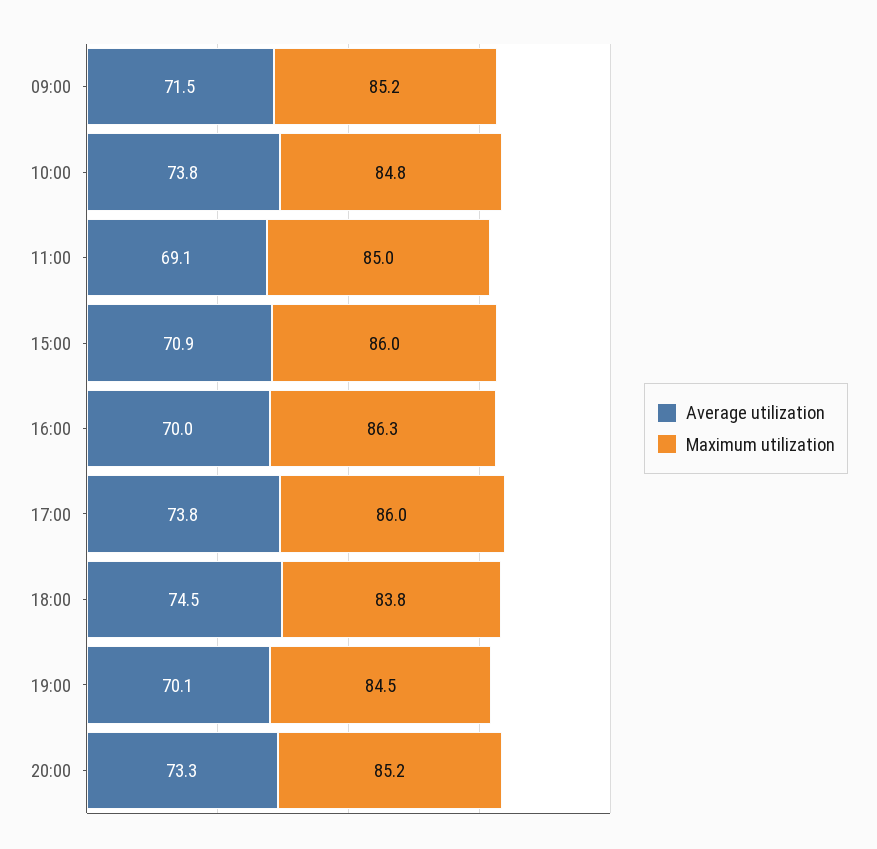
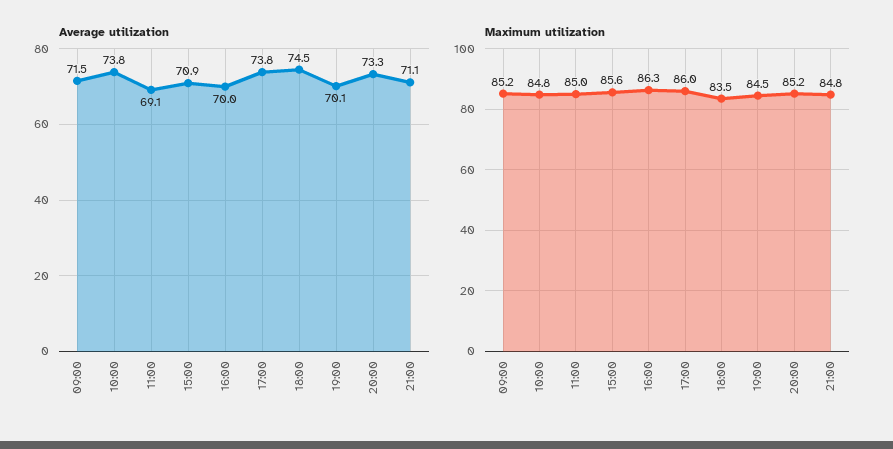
Maximum utilization, 15:00: 86 -> 85.6
Maximum utilization, 18:00: 83.8 -> 83.5
Average utilization, 21:00: none -> 71.1
Maximum utilization, 21:00: none -> 84.8

